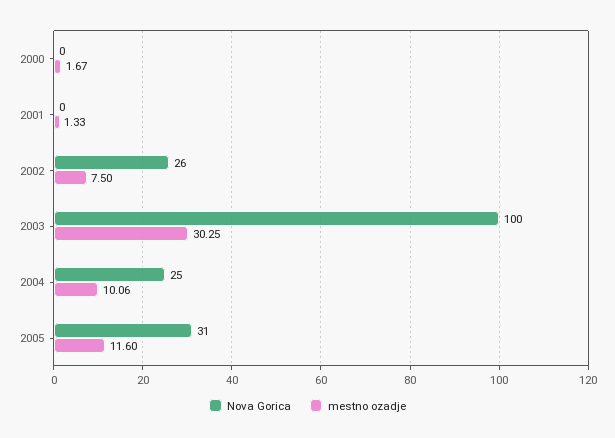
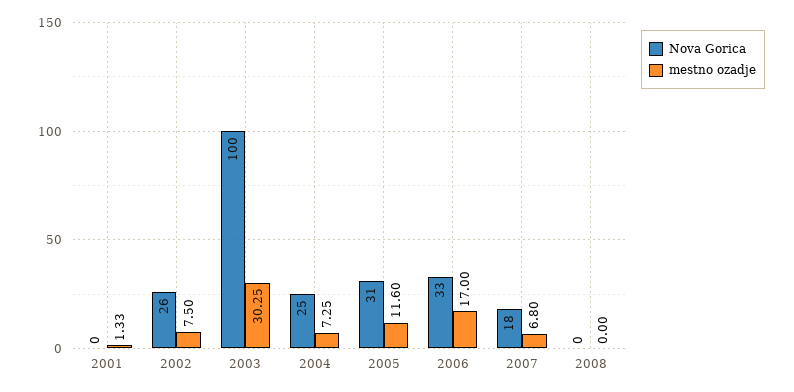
Nova Gorica, 2000: 0 -> none
mestno ozadje, 2000: 1.67 -> none
mestno ozadje, 2004: 10.06 -> 7.25
Nova Gorica, 2006: none -> 33
mestno ozadje, 2006: none -> 17
Nova Gorica, 2007: none -> 18
mestno ozadje, 2007: none -> 6.8
Nova Gorica, 2008: none -> 0
mestno ozadje, 2008: none -> 0

